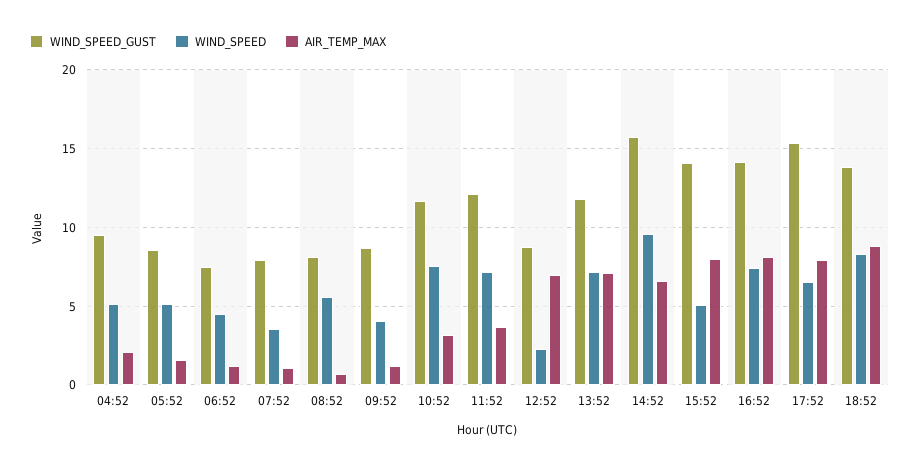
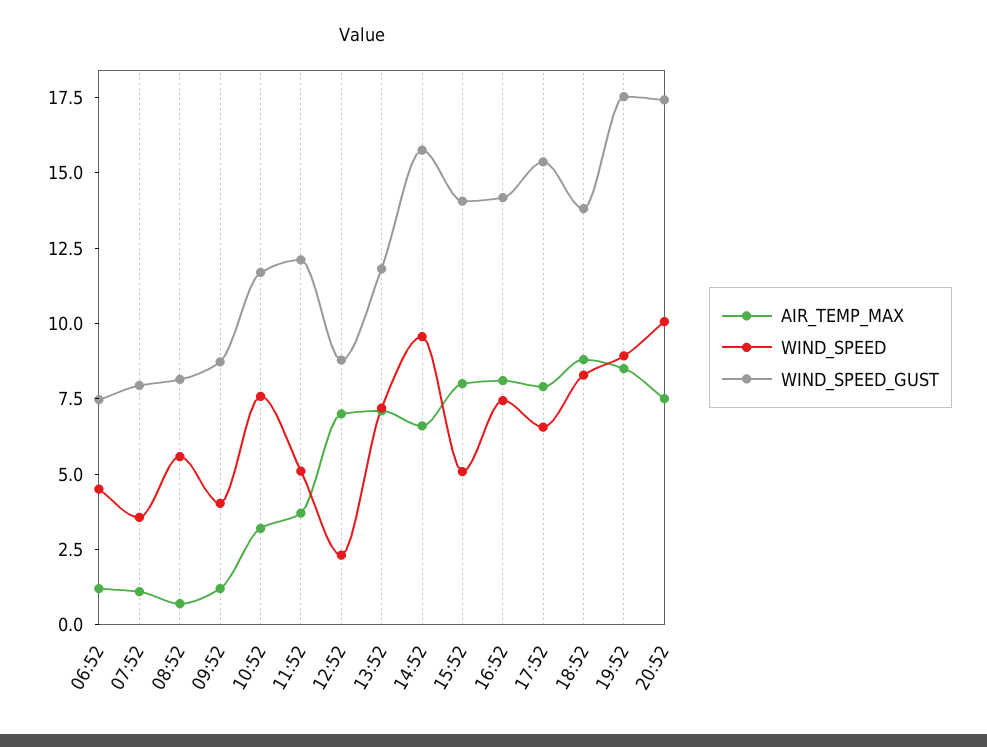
WIND_SPEED_GUST, 04:52: 9.5 -> none
WIND_SPEED, 04:52: 5 -> none
AIR_TEMP_MAX, 04:52: 2 -> none
WIND_SPEED_GUST, 05:52: 8.5 -> none
WIND_SPEED, 05:52: 5 -> none
AIR_TEMP_MAX, 05:52: 1.5 -> none
WIND_SPEED, 11:52: 7 -> 5
AIR_TEMP_MAX, 19:52: none -> 8.5
WIND_SPEED, 19:52: none -> 9
WIND_SPEED_GUST, 19:52: none -> 17.5
AIR_TEMP_MAX, 20:52: none -> 7.5
WIND_SPEED, 20:52: none -> 10
WIND_SPEED_GUST, 20:52: none -> 17.5

